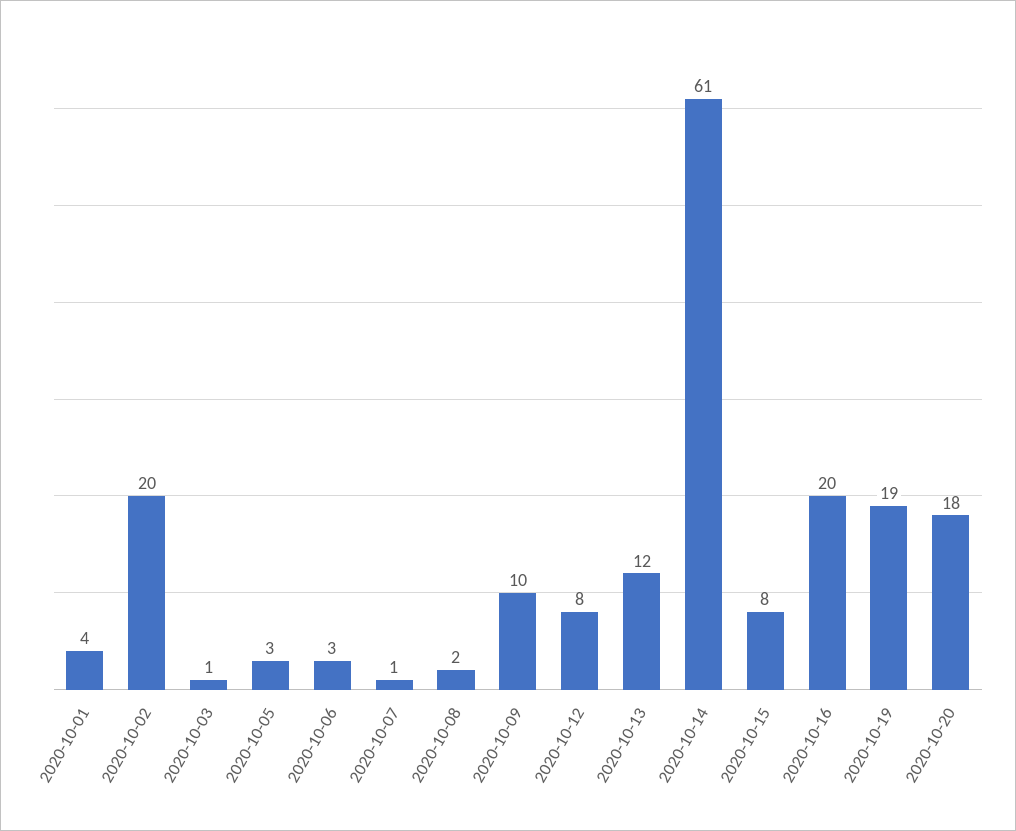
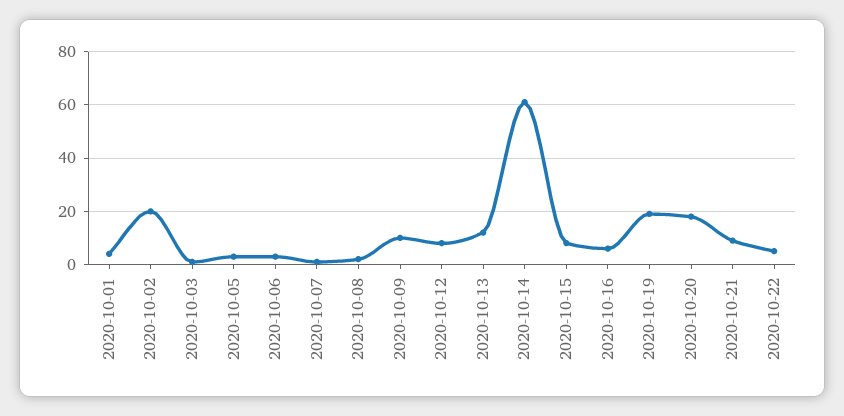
2020-10-16: 20 -> 5
2020-10-21: none -> 10
2020-10-22: none -> 5

